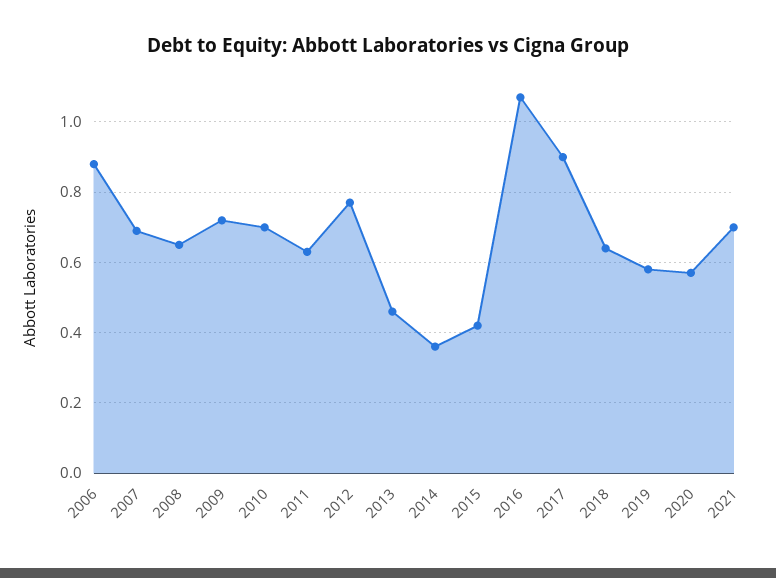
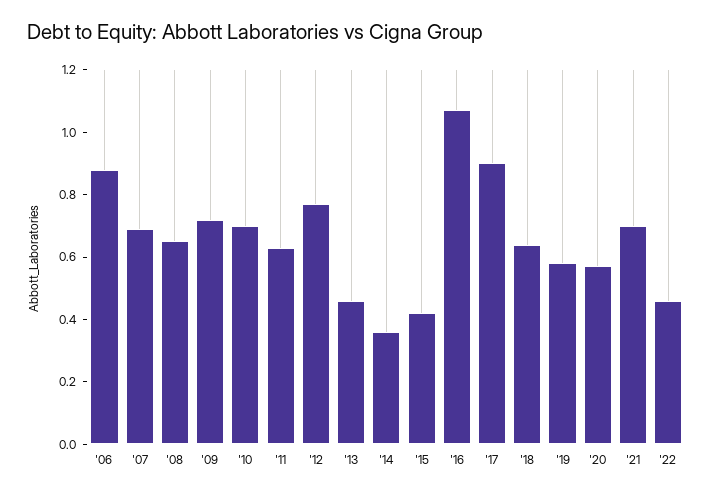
'22: none -> 0.45

